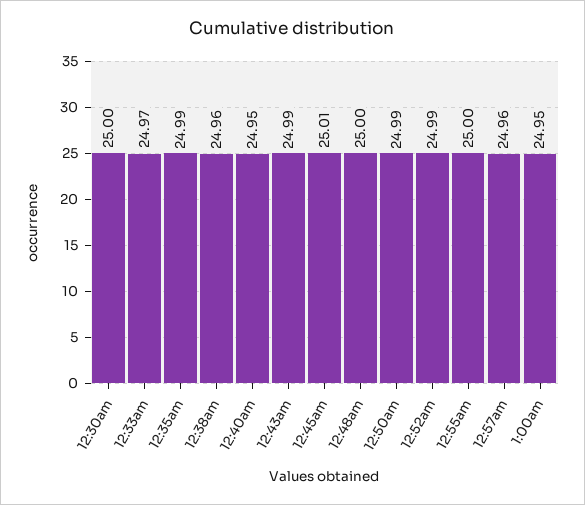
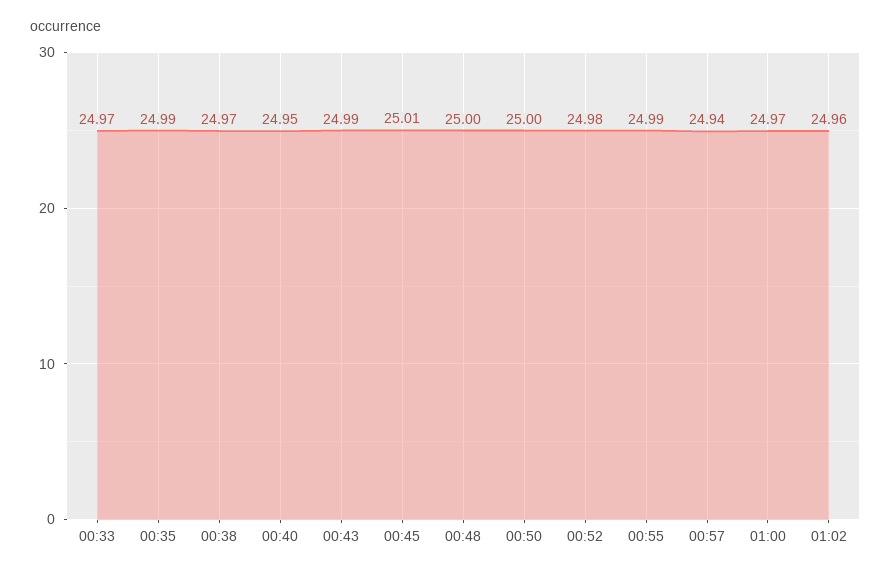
12:30am: 25 -> none
12:38am: 24.96 -> 24.97
12:50am: 24.99 -> 25
12:52am: 24.99 -> 24.98
12:55am: 25 -> 24.99
12:57am: 24.96 -> 24.94
1:00am: 24.95 -> 24.97
01:02: none -> 24.96

